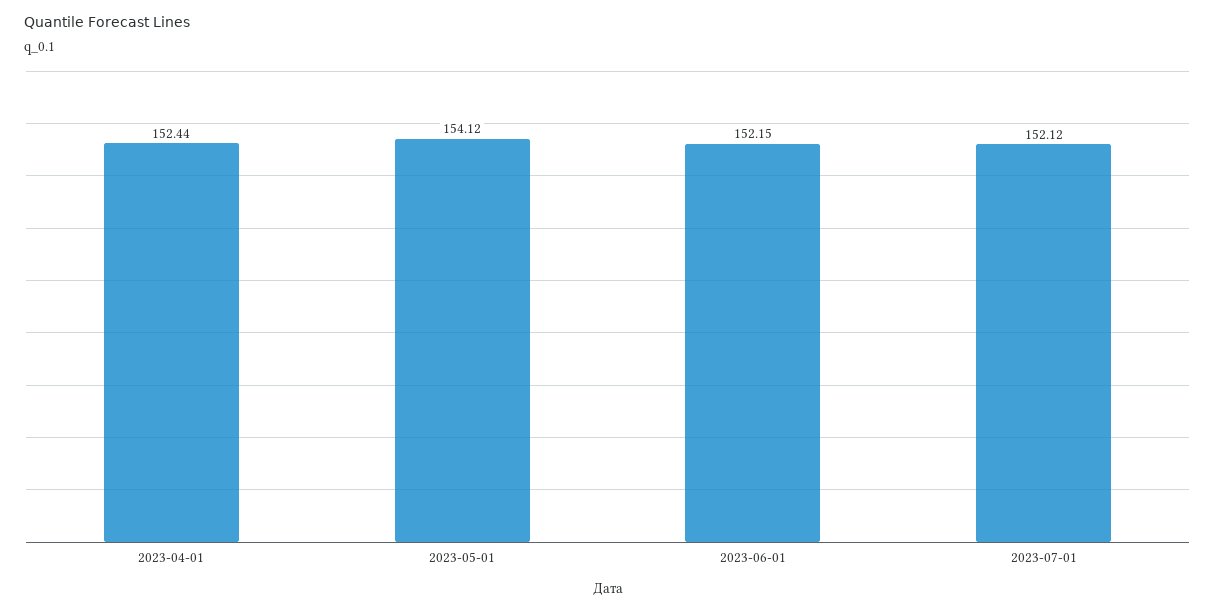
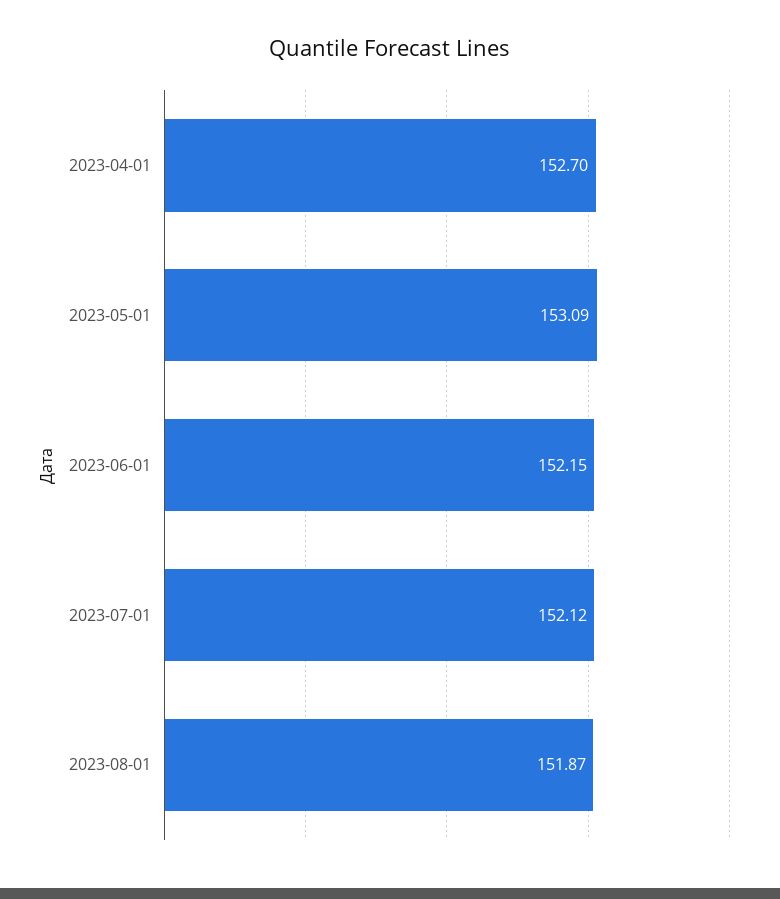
2023-04-01: 152.44 -> 152.7
2023-05-01: 154.12 -> 153.09
2023-08-01: none -> 151.87

